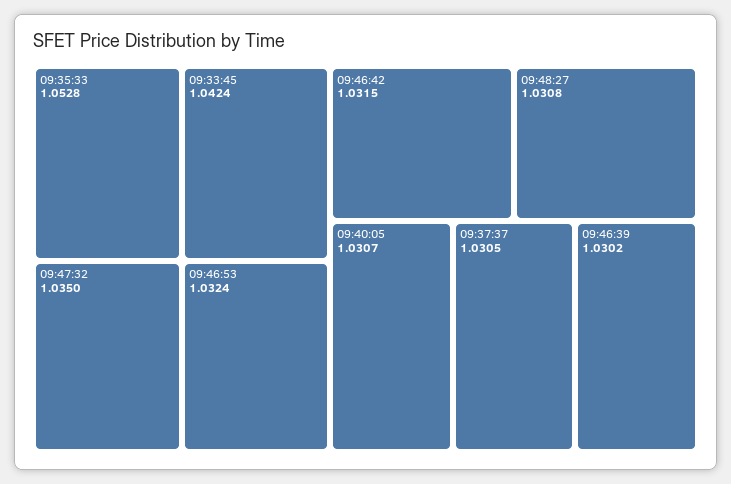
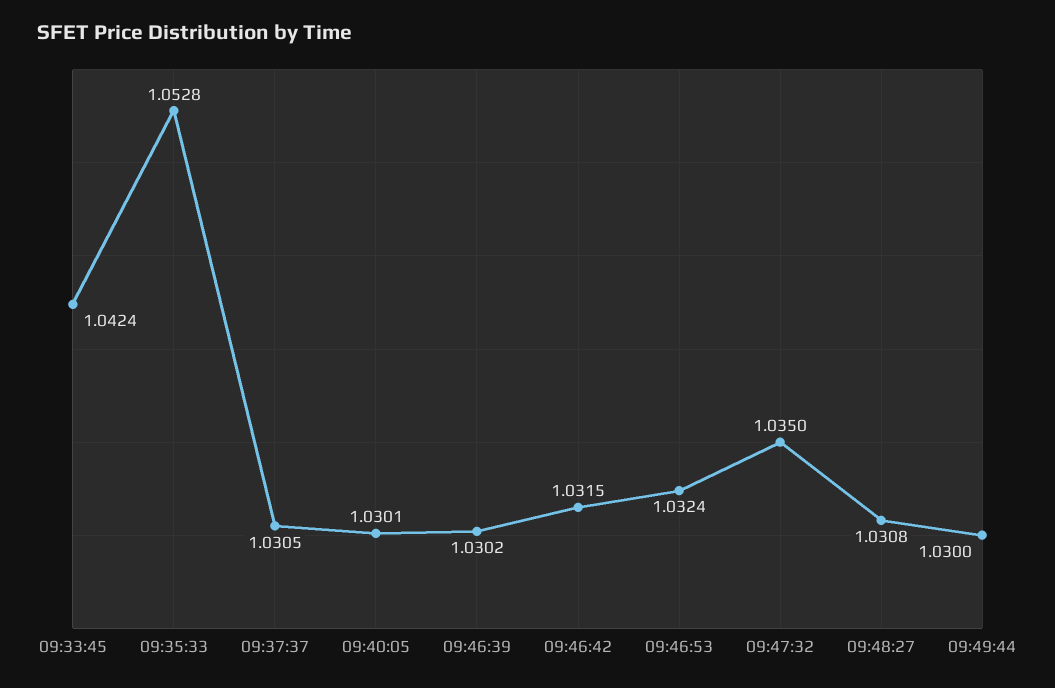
09:40:05: 1.0307 -> 1.0301
09:49:44: none -> 1.03

